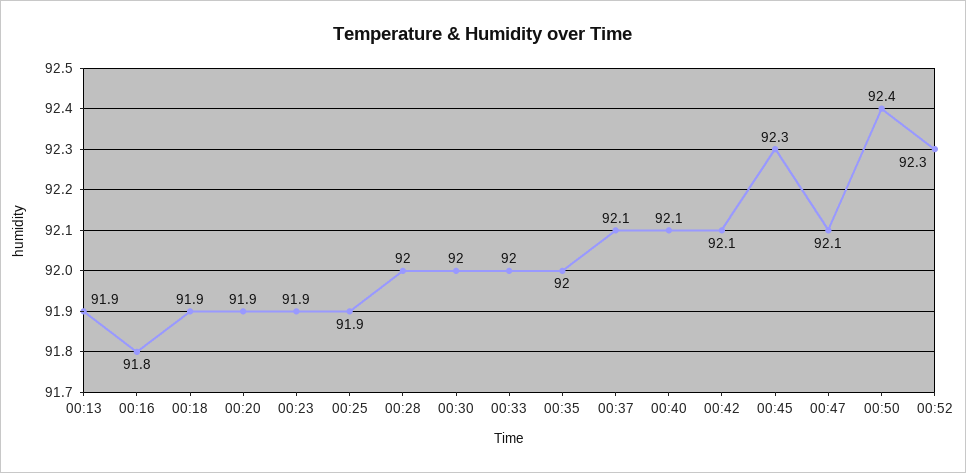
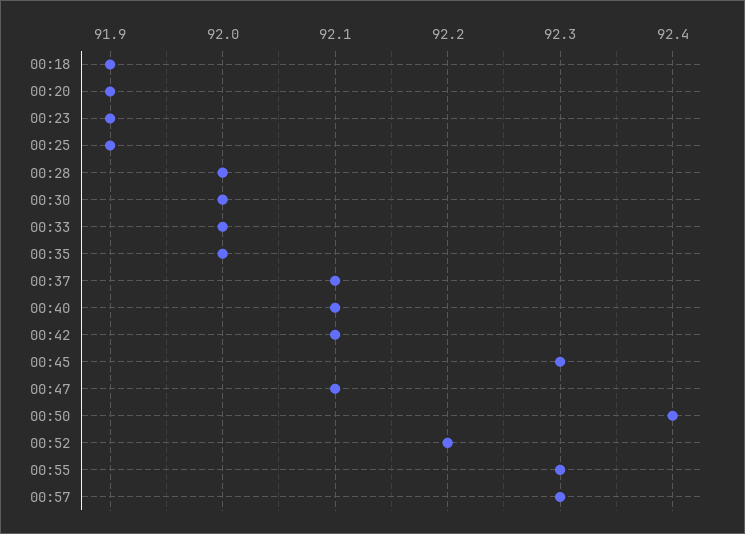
00:13: 91.9 -> none
00:16: 91.8 -> none
00:52: 92.3 -> 92.2
00:55: none -> 92.3
00:57: none -> 92.3

